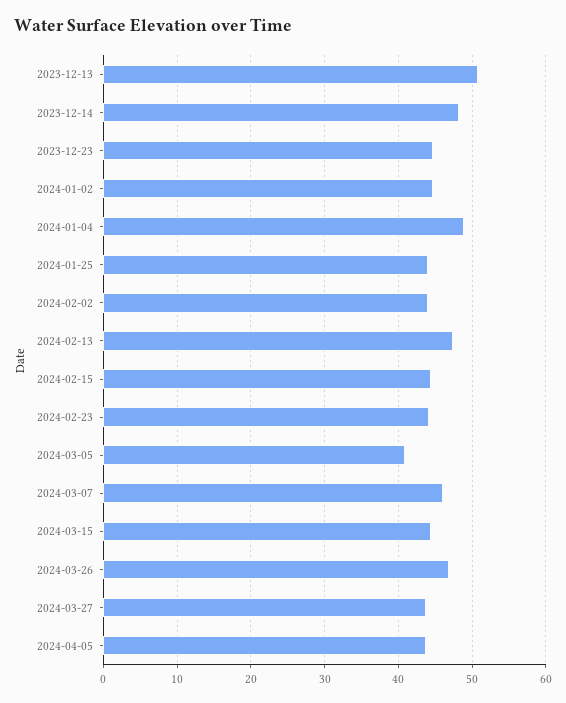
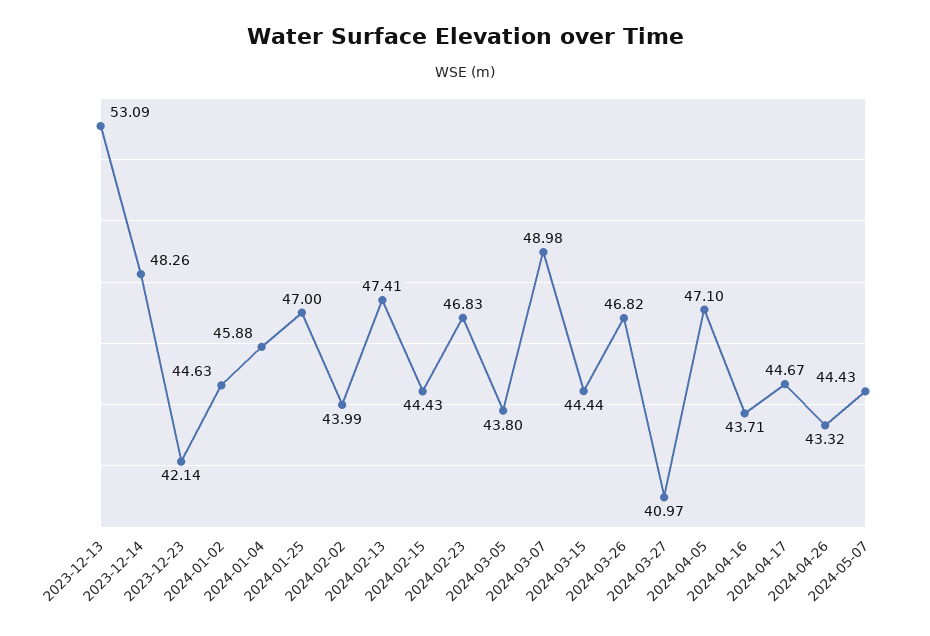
2023-12-13: 51 -> 53.09
2023-12-23: 45 -> 42.14
2024-01-04: 49 -> 45.88
2024-01-25: 44 -> 47
2024-02-23: 44 -> 46.83
2024-03-05: 41 -> 43.8
2024-03-07: 46 -> 48.98
2024-03-27: 44 -> 40.97
2024-04-05: 44 -> 47.1
2024-04-16: none -> 43.71
2024-04-17: none -> 44.67
2024-04-26: none -> 43.32
2024-05-07: none -> 44.43

